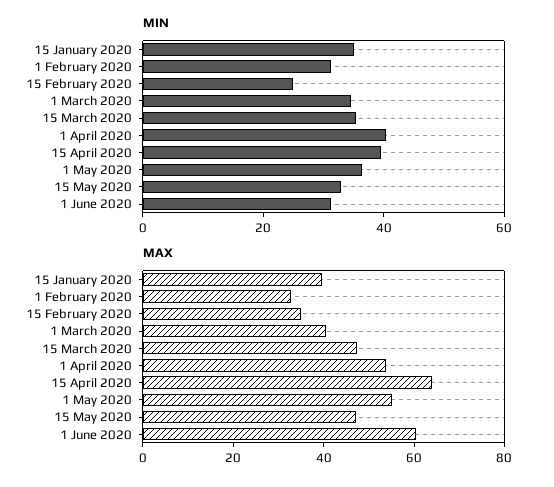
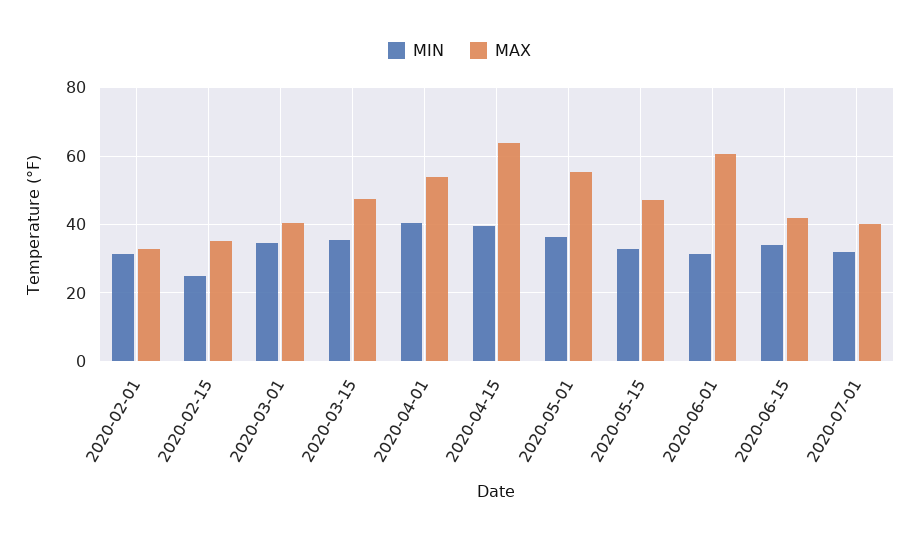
MIN, 15 January 2020: 35 -> none
MAX, 15 January 2020: 40 -> none
MIN, 2020-06-15: none -> 34
MAX, 2020-06-15: none -> 42
MIN, 2020-07-01: none -> 32
MAX, 2020-07-01: none -> 40

